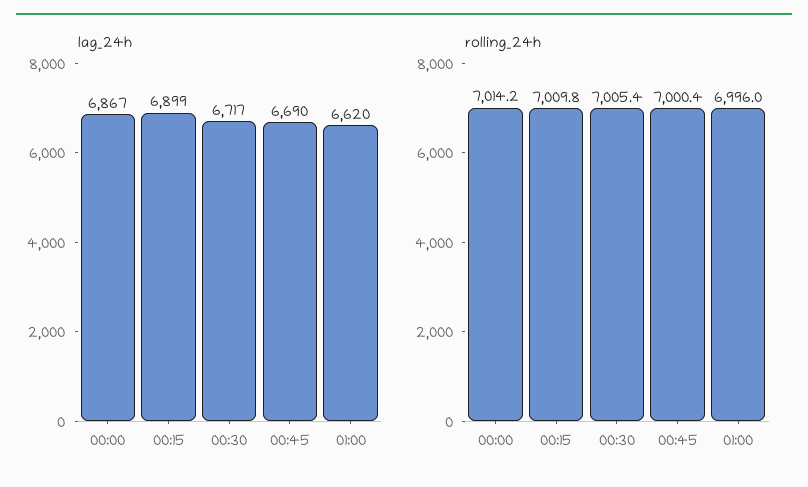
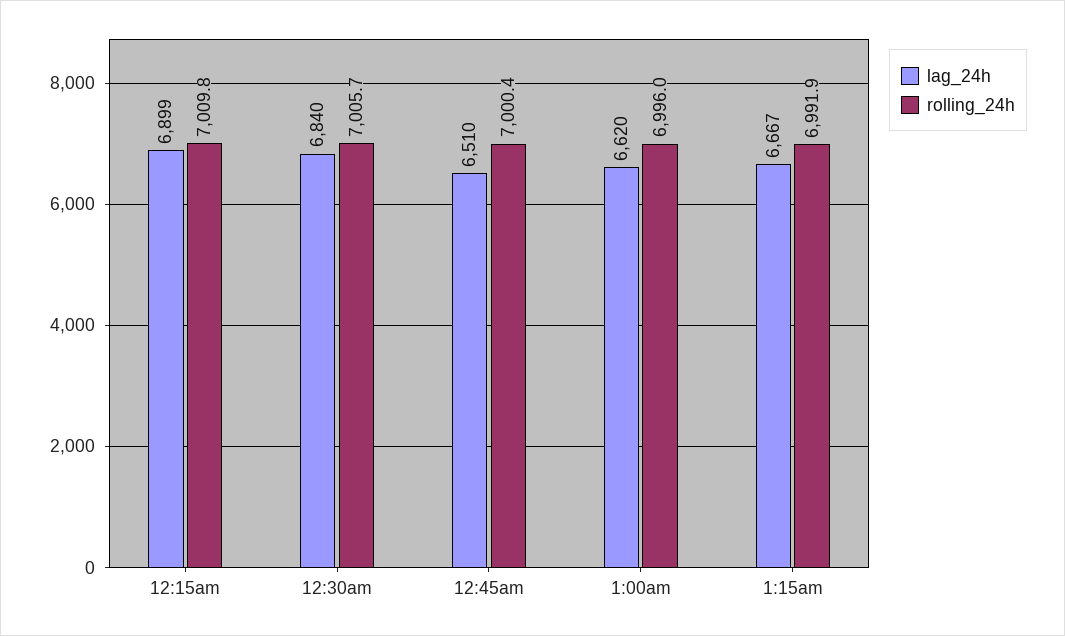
lag_24h, 00:00: 6867 -> none
lag_24h, 00:30: 6717 -> 6840
lag_24h, 00:45: 6690 -> 6510
rolling_24h, 00:00: 7014.2 -> none
rolling_24h, 00:30: 7005.4 -> 7005.7
lag_24h, 1:15am: none -> 6667
rolling_24h, 1:15am: none -> 6991.9

